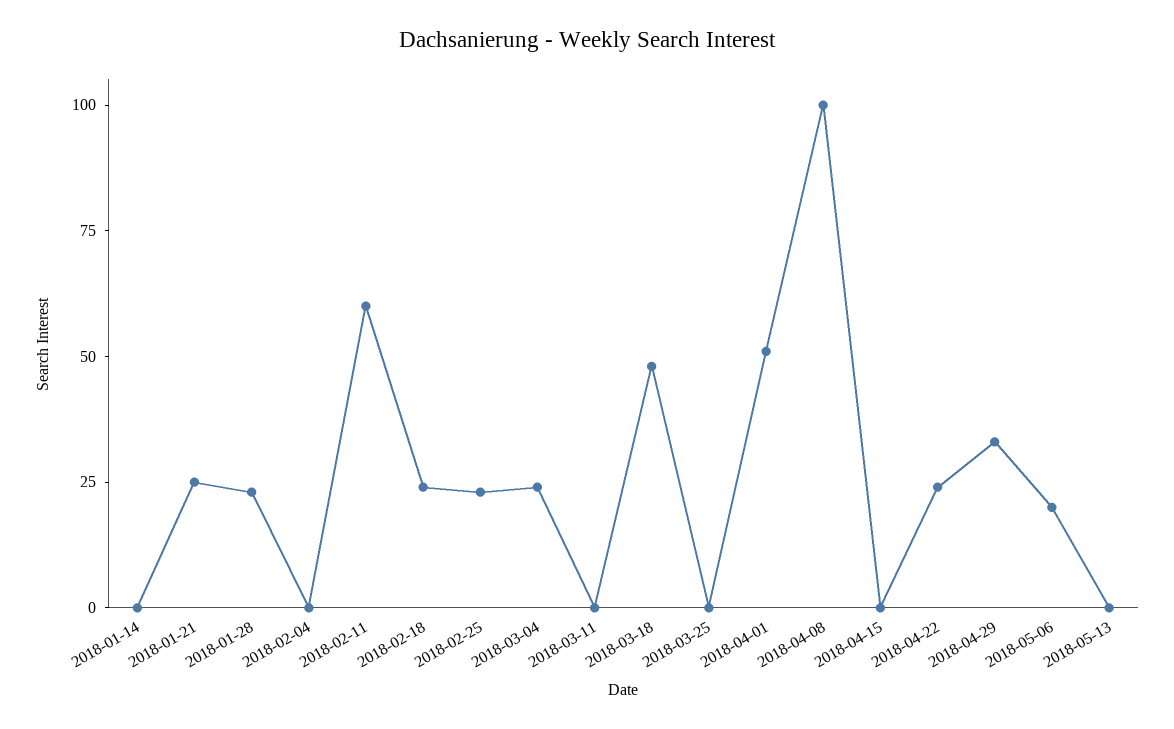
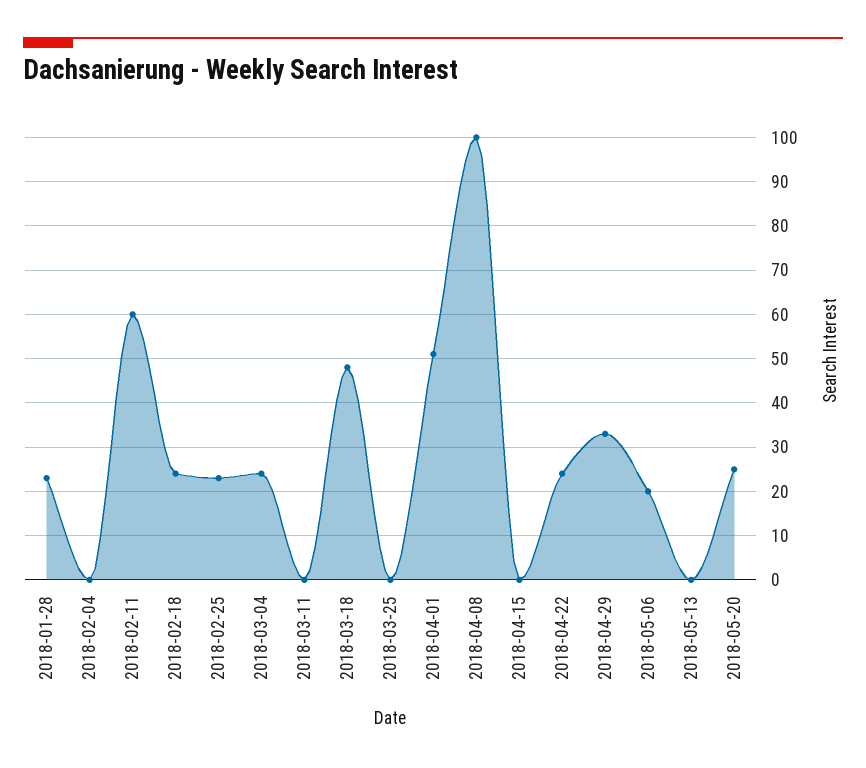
2018-01-14: 0 -> none
2018-01-21: 25 -> none
2018-05-20: none -> 25

